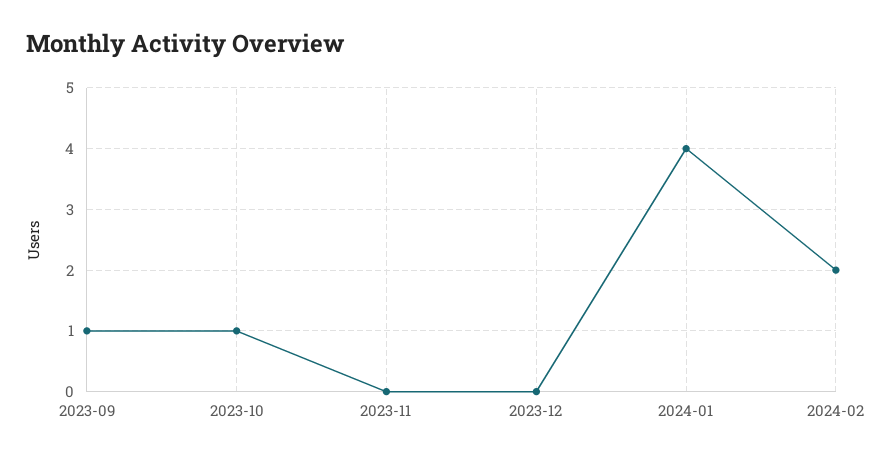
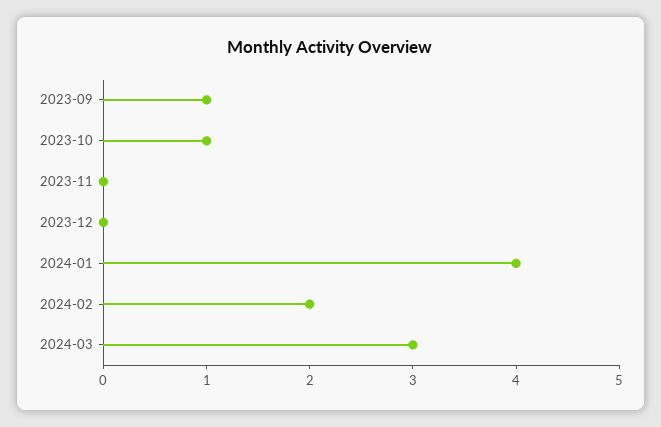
2024-03: none -> 3

